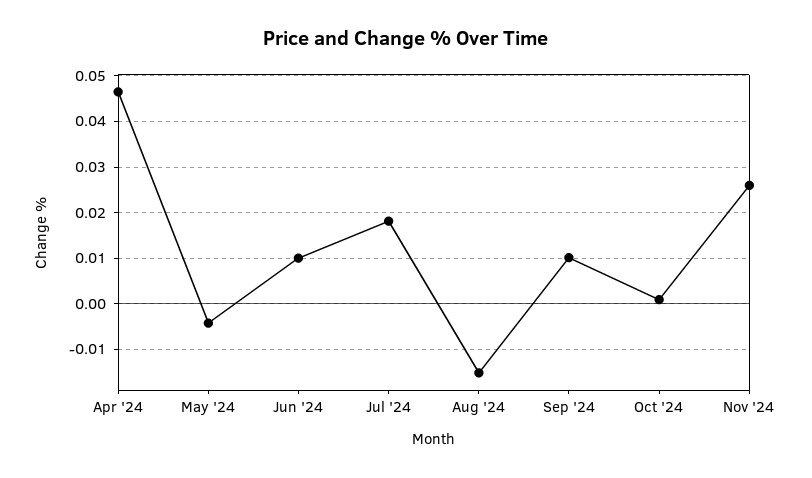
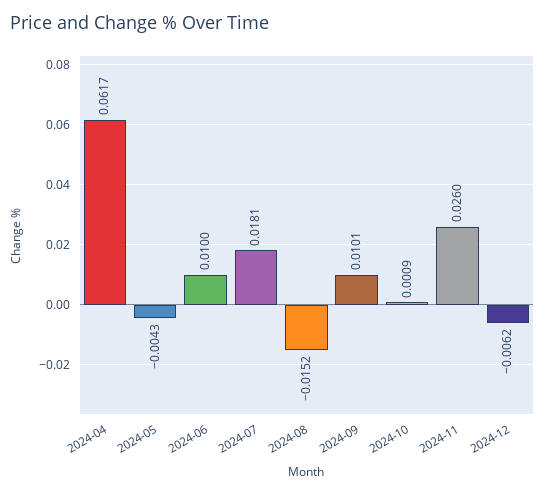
Apr '24: 0.046 -> 0.0617
2024-12: none -> -0.0062

